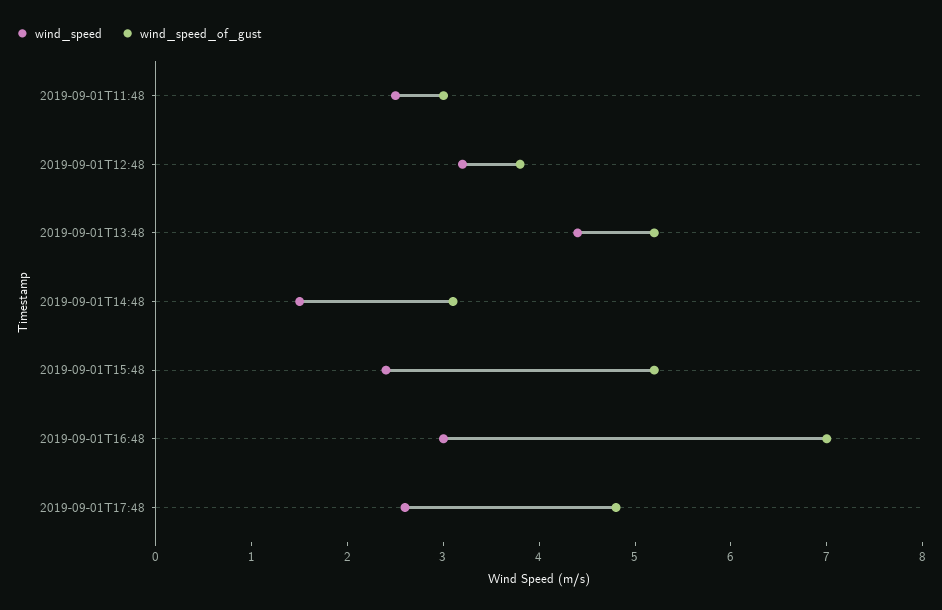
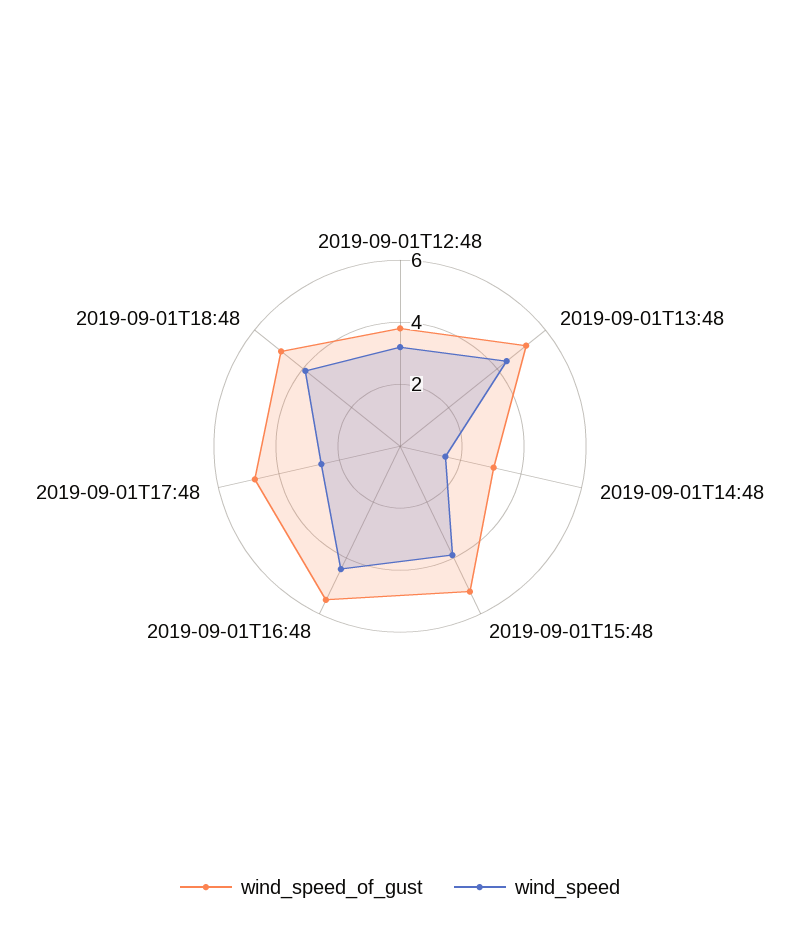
wind_speed, 2019-09-01T11:48: 2.5 -> none
wind_speed_of_gust, 2019-09-01T11:48: 3 -> none
wind_speed, 2019-09-01T15:48: 2.4 -> 4
wind_speed, 2019-09-01T16:48: 3 -> 4.5
wind_speed_of_gust, 2019-09-01T16:48: 7 -> 5.5
wind_speed_of_gust, 2019-09-01T18:48: none -> 5
wind_speed, 2019-09-01T18:48: none -> 4

